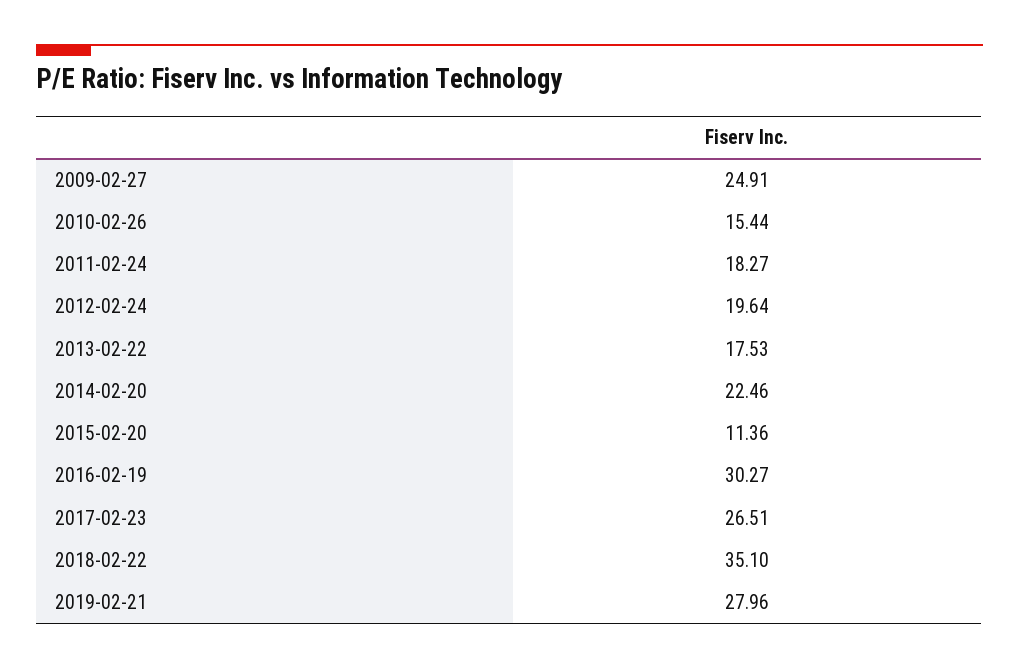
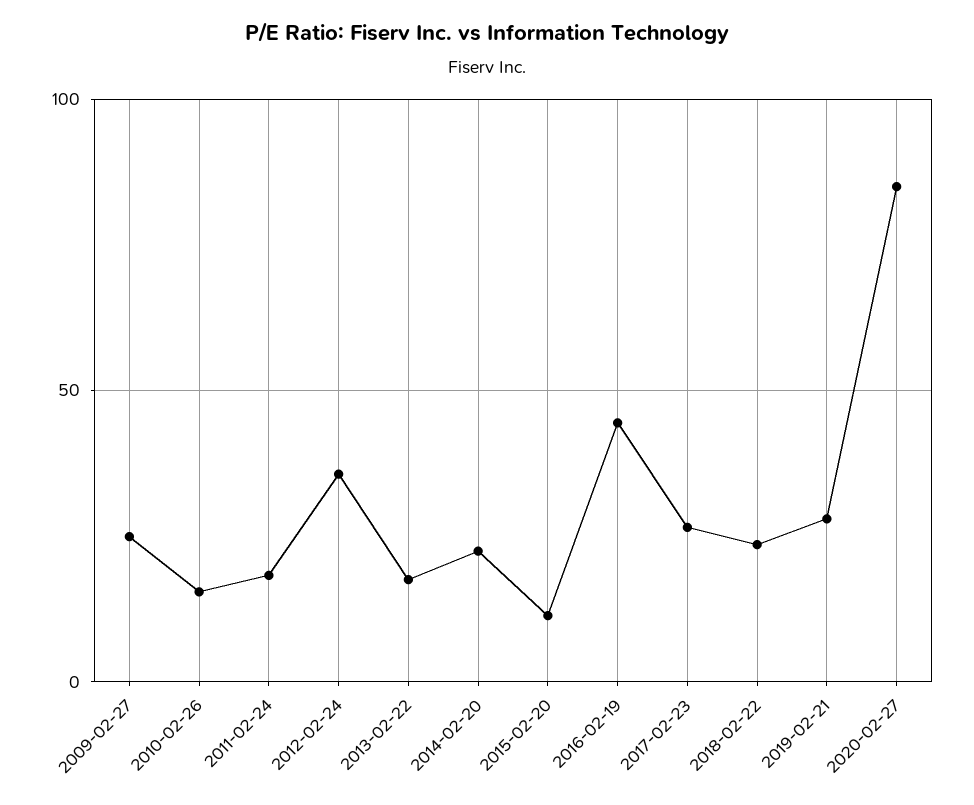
2012-02-24: 19.64 -> 35
2016-02-19: 30.27 -> 45
2018-02-22: 35.1 -> 25
2020-02-27: none -> 85

